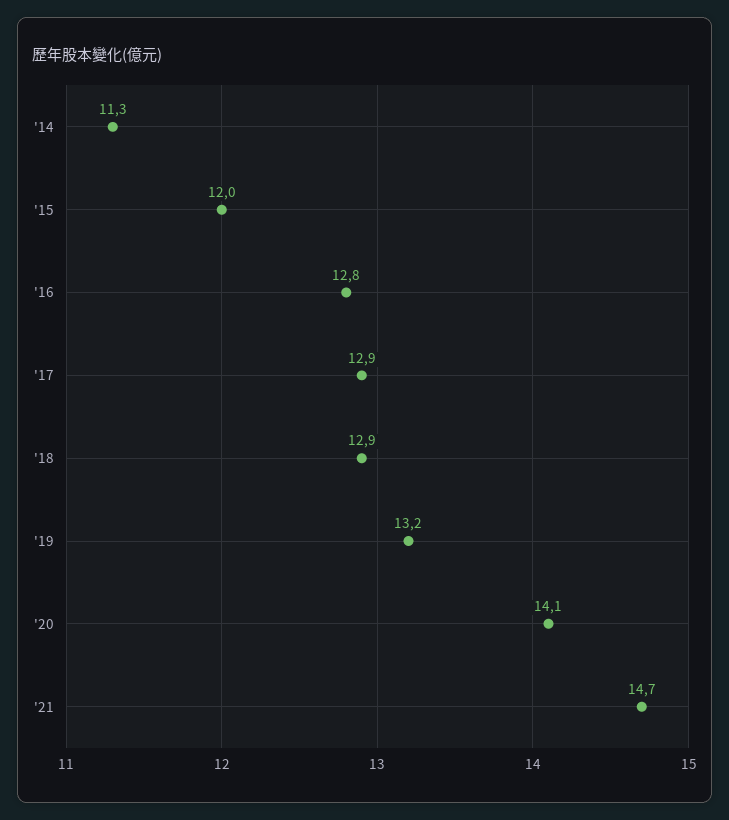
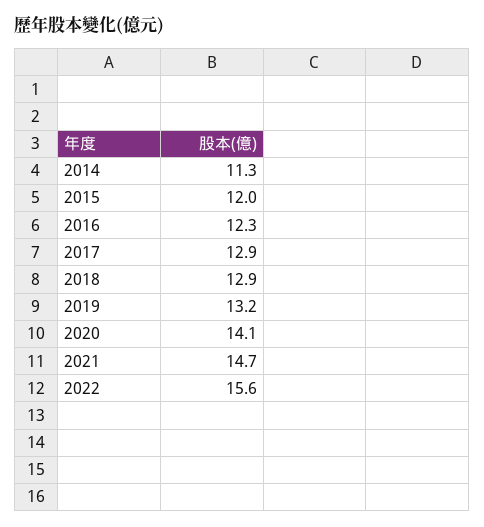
'16: 12.8 -> 12.3
2022: none -> 15.6

